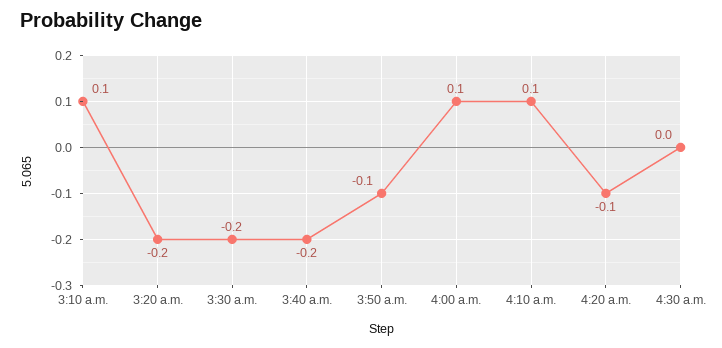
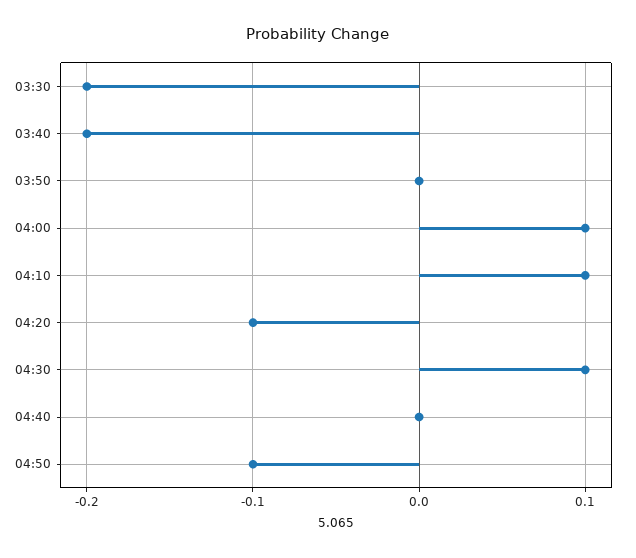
3:10 a.m.: 0.1 -> none
3:20 a.m.: -0.2 -> none
3:50 a.m.: -0.1 -> 0
4:30 a.m.: 0 -> 0.1
04:40: none -> 0
04:50: none -> -0.1

